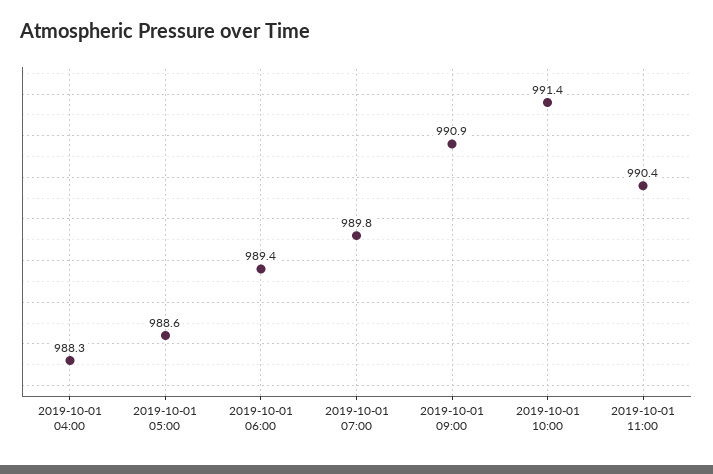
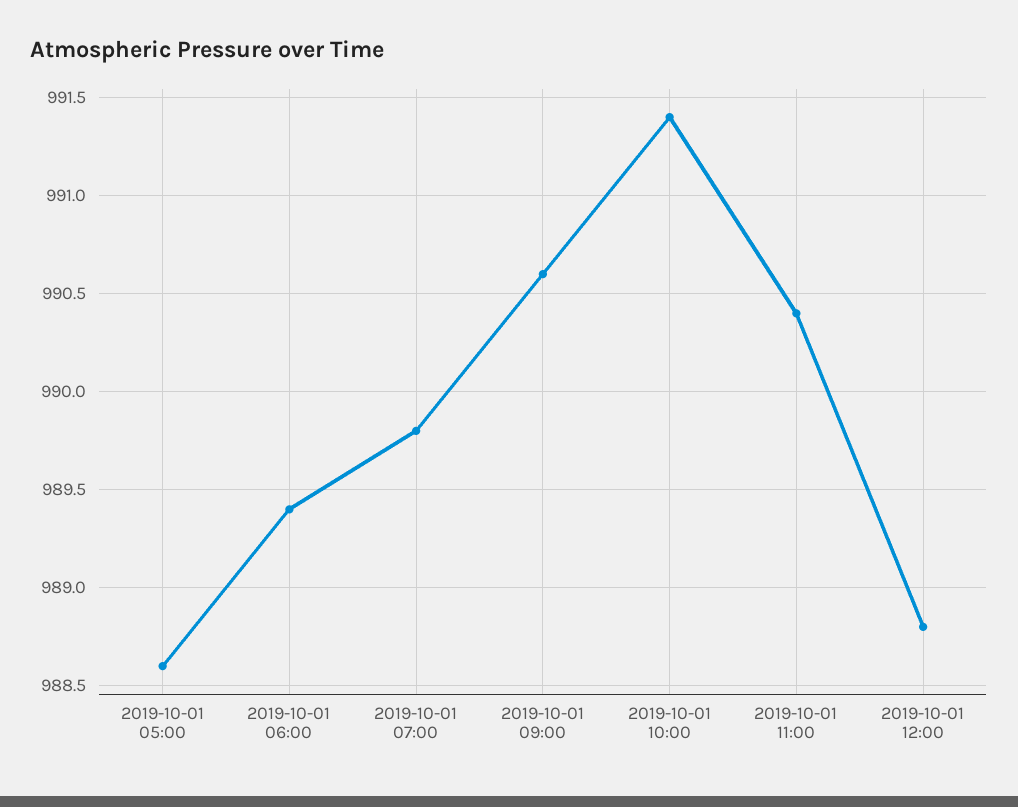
2019-10-01 04:00: 988.3 -> none
2019-10-01 09:00: 990.9 -> 990.6
2019-10-01 12:00: none -> 988.8

